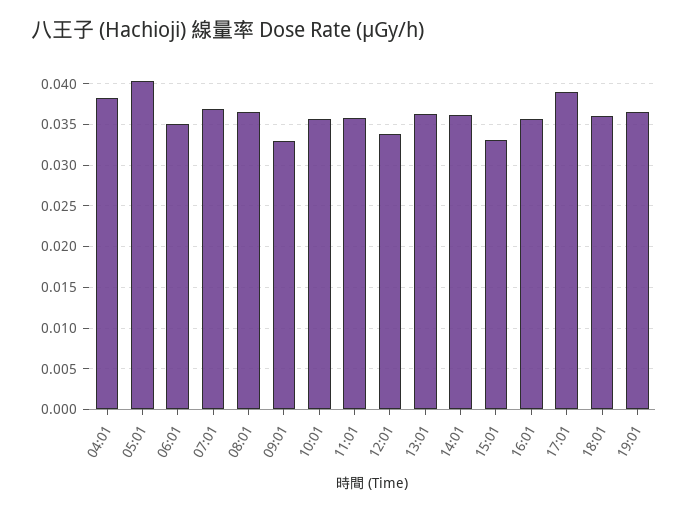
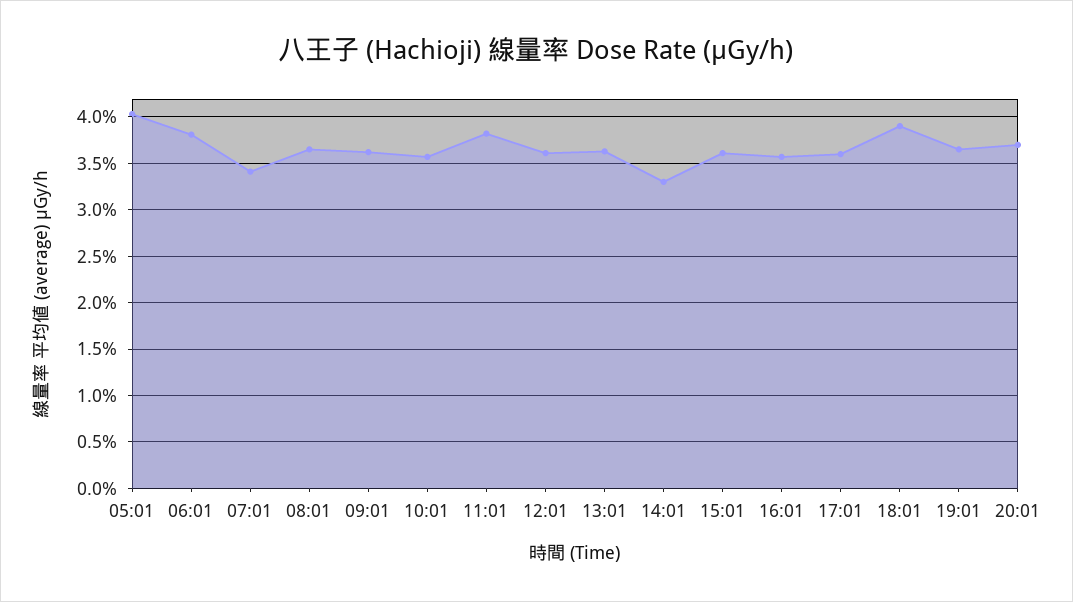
04:01: 0.038 -> none
06:01: 0.035 -> 0.038
07:01: 0.037 -> 0.034
09:01: 0.033 -> 0.036
11:01: 0.036 -> 0.038
12:01: 0.034 -> 0.036
14:01: 0.036 -> 0.033
15:01: 0.033 -> 0.036
17:01: 0.039 -> 0.036
18:01: 0.036 -> 0.039
20:01: none -> 0.037

